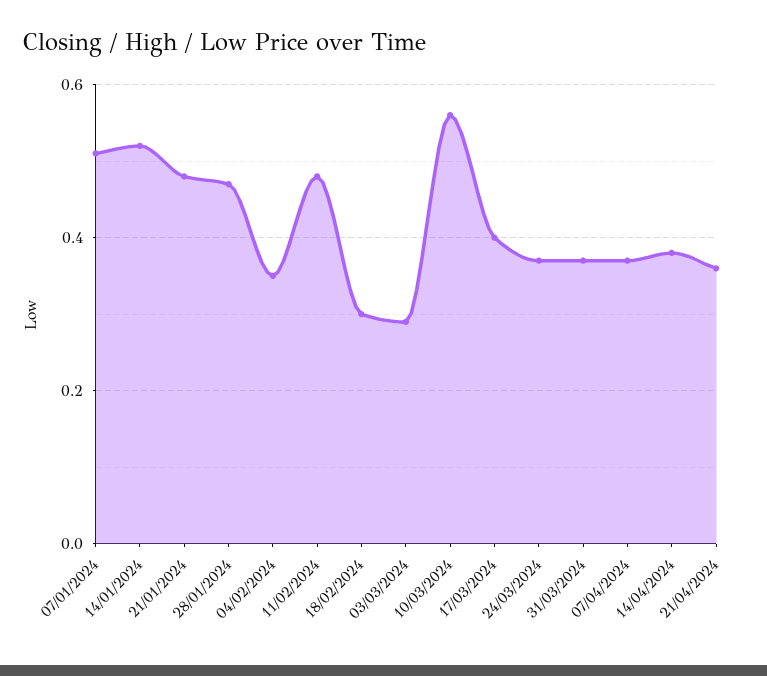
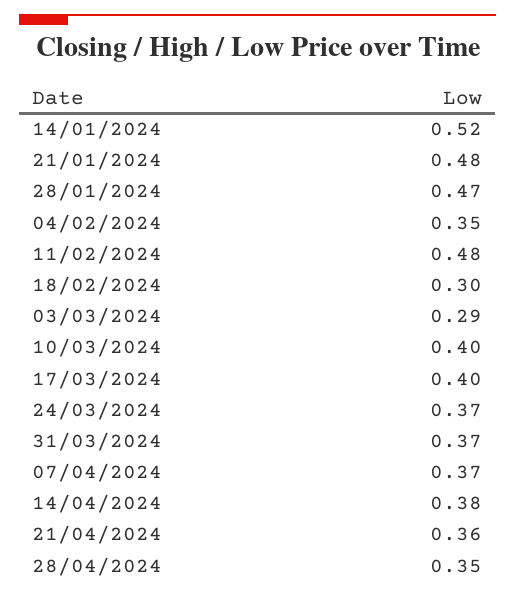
07/01/2024: 0.5 -> none
10/03/2024: 0.55 -> 0.4
28/04/2024: none -> 0.35

